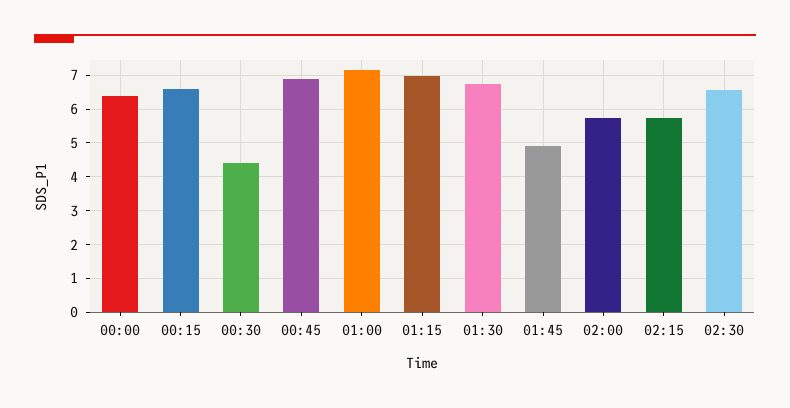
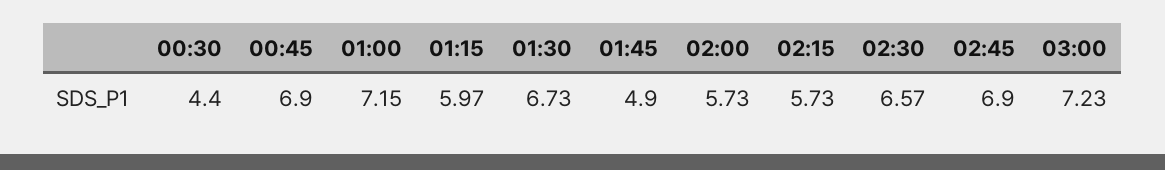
00:00: 6.4 -> none
00:15: 6.6 -> none
01:15: 7 -> 5.97
02:45: none -> 6.9
03:00: none -> 7.23

